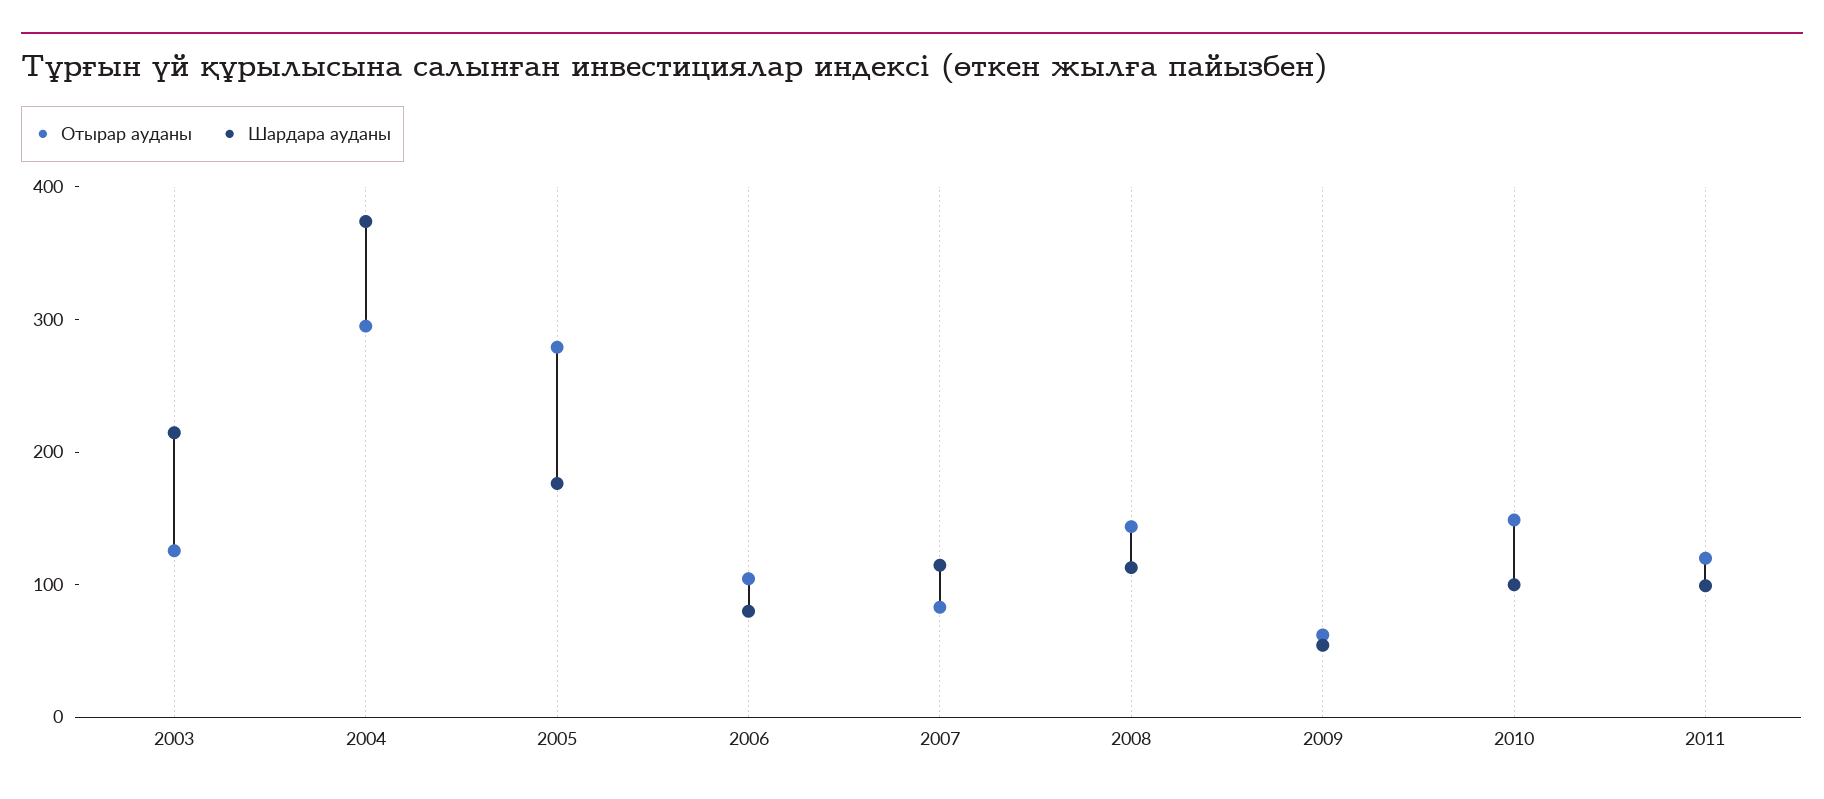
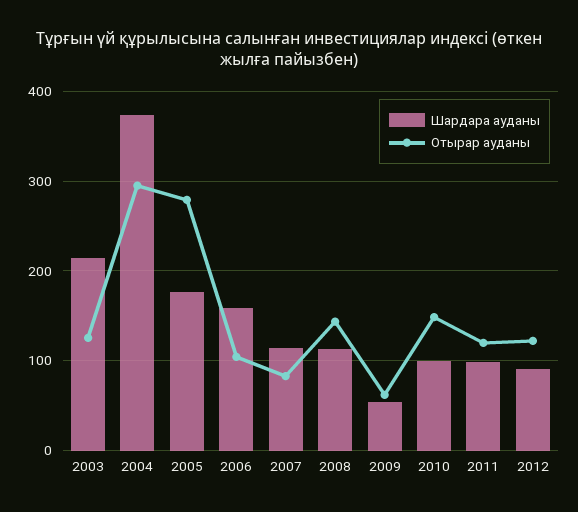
Шардара ауданы, 2006: 80 -> 160
Шардара ауданы, 2012: none -> 90
Отырар ауданы, 2012: none -> 120

